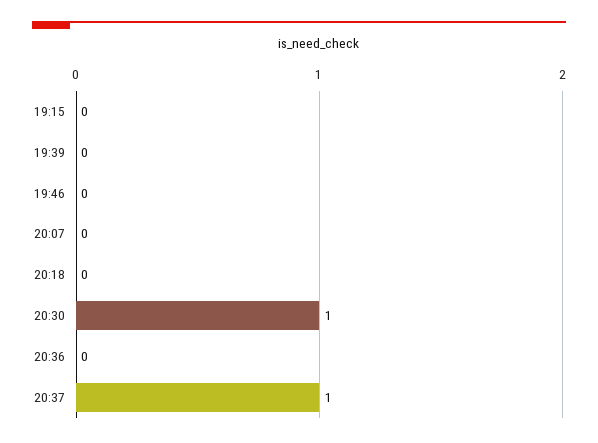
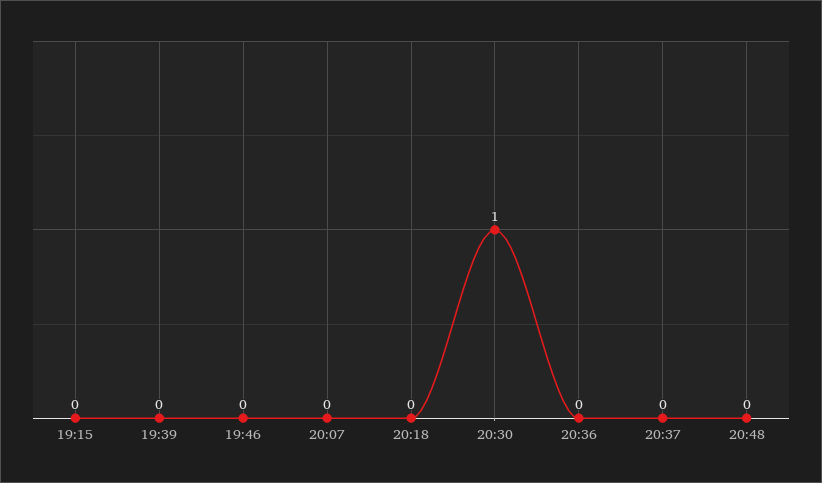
20:37: 1 -> 0
20:48: none -> 0

